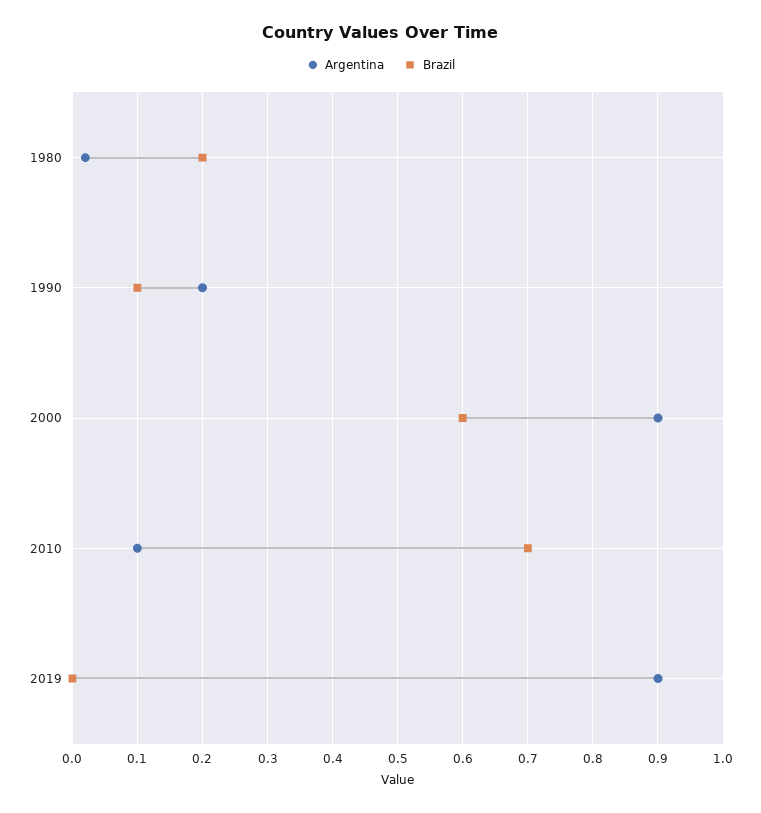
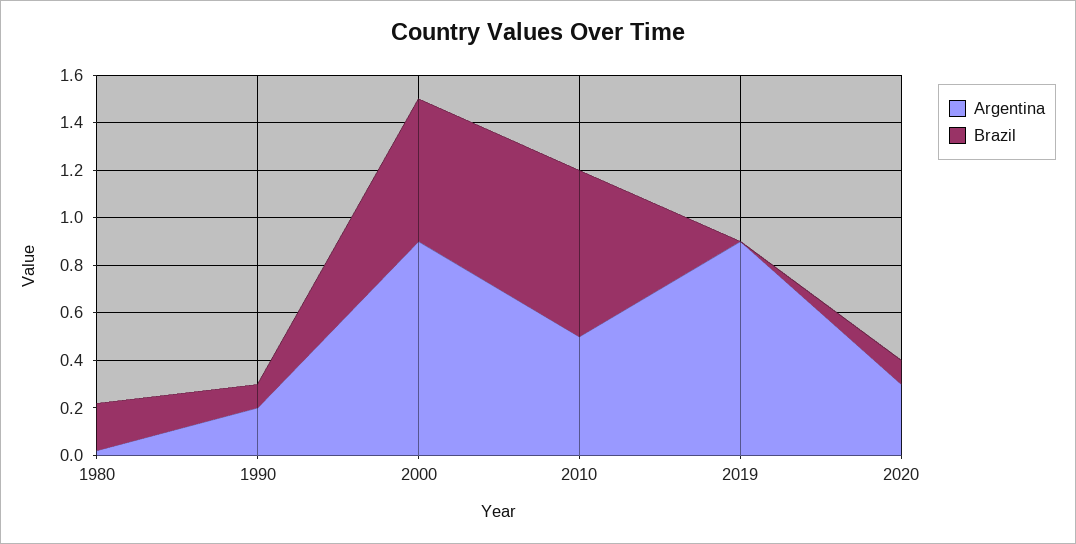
Argentina, 2010: 0.1 -> 0.5
Argentina, 2020: none -> 0.3
Brazil, 2020: none -> 0.1

